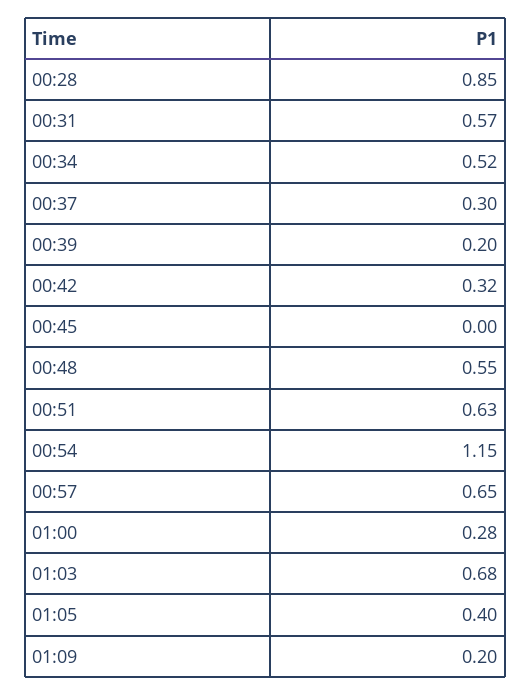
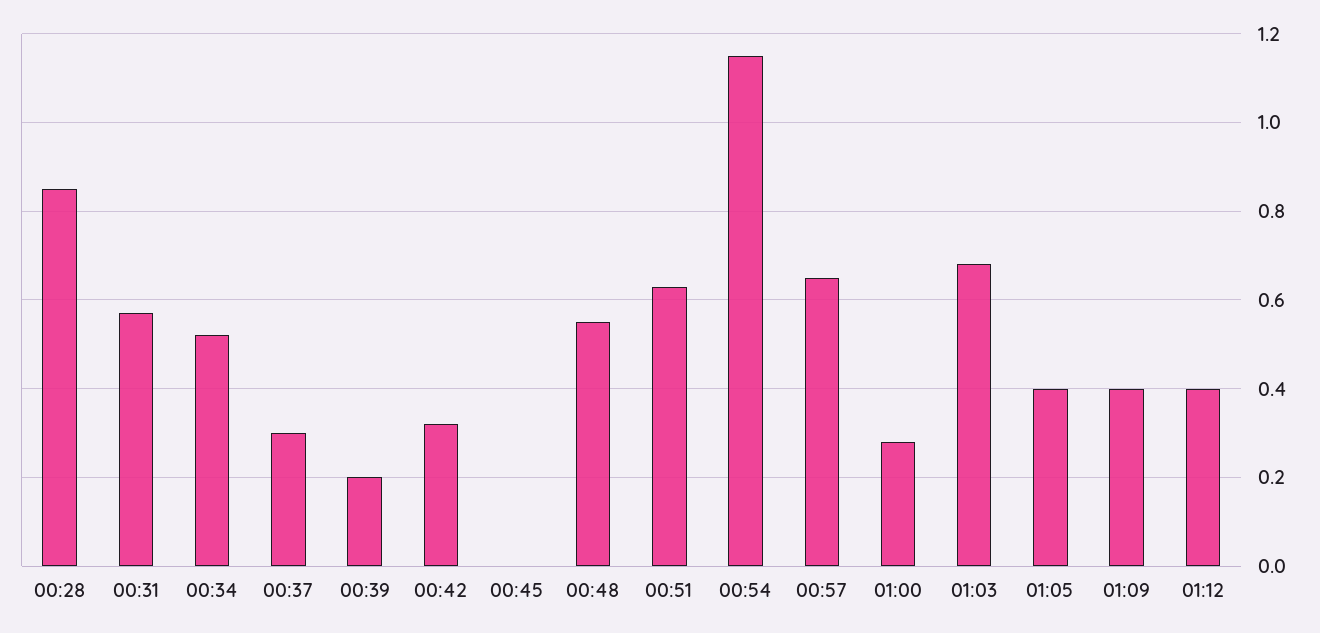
01:09: 0.2 -> 0.4
01:12: none -> 0.4

